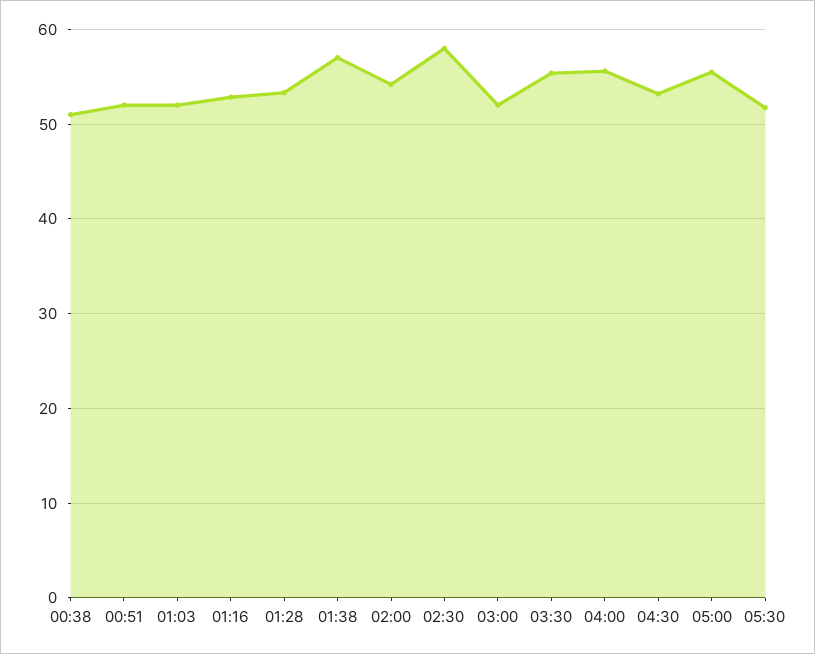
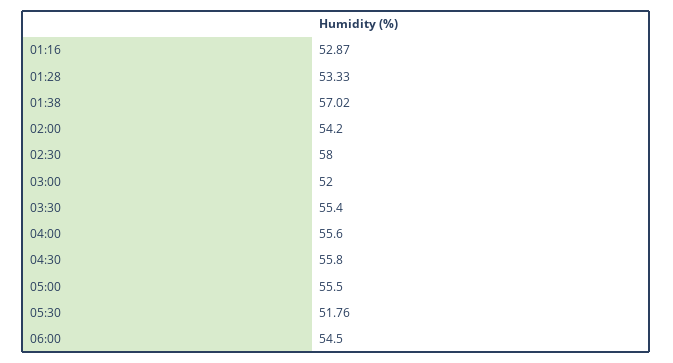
00:38: 51 -> none
00:51: 52 -> none
01:03: 52 -> none
04:30: 53 -> 55.8
06:00: none -> 54.5

